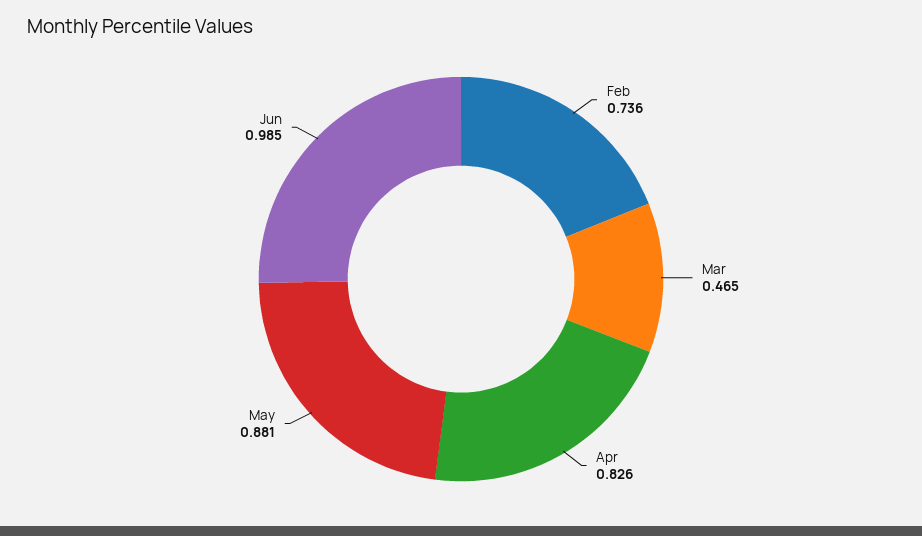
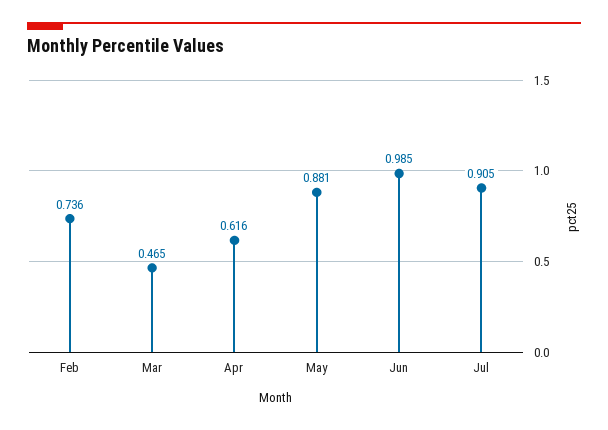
Apr: 0.826 -> 0.616
Jul: none -> 0.905

